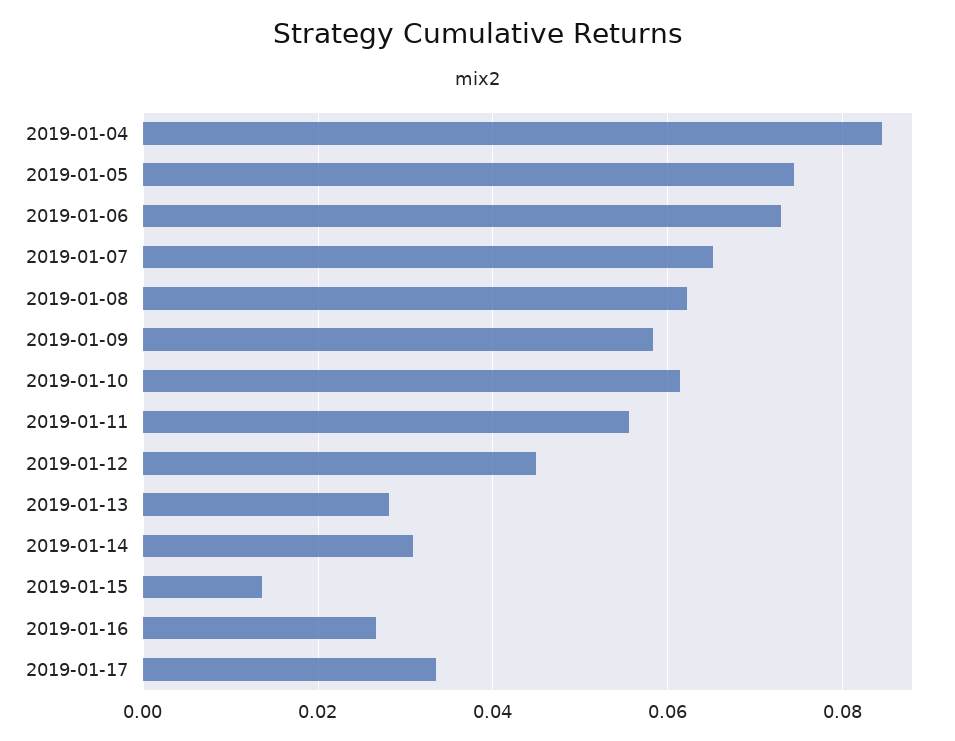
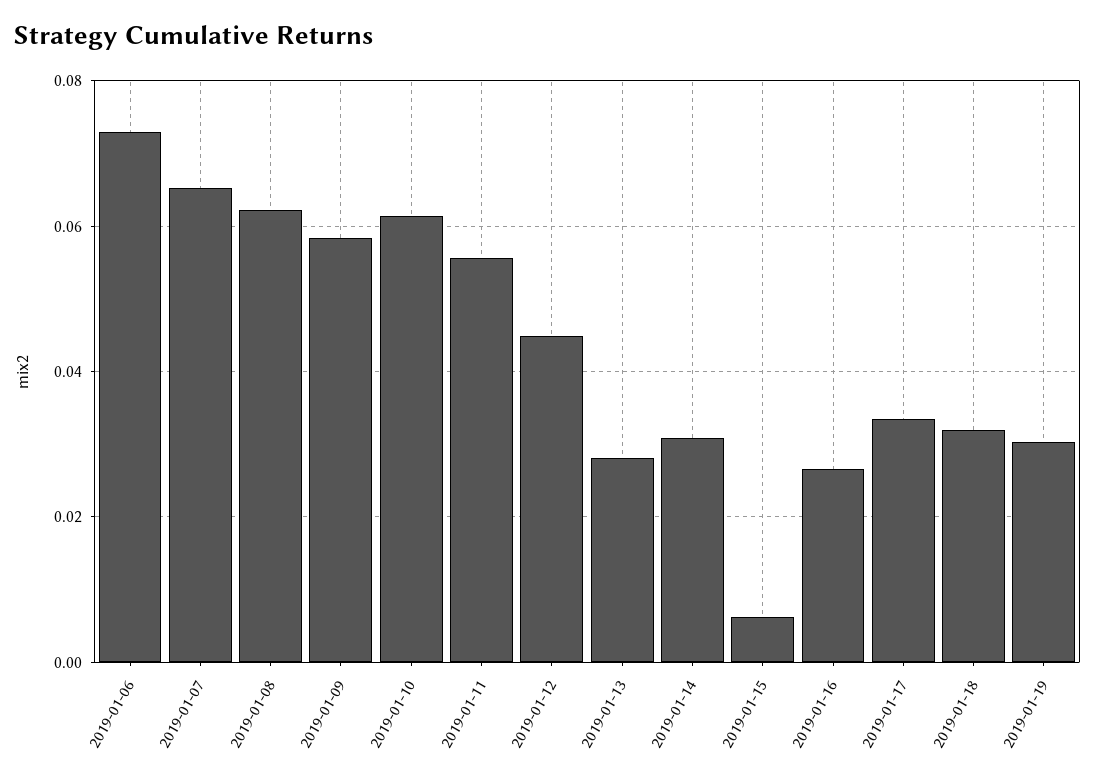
2019-01-04: 0.084 -> none
2019-01-05: 0.074 -> none
2019-01-15: 0.014 -> 0.006
2019-01-18: none -> 0.032
2019-01-19: none -> 0.03

